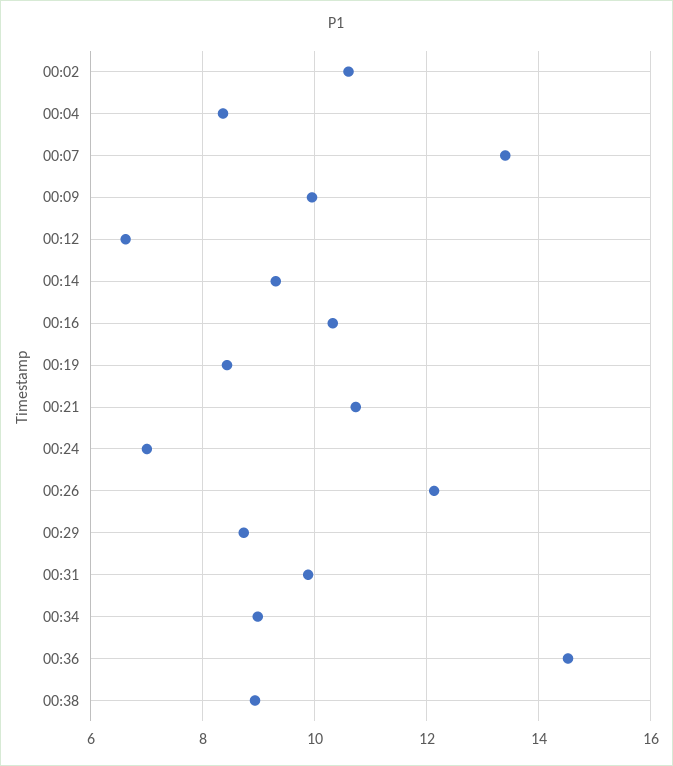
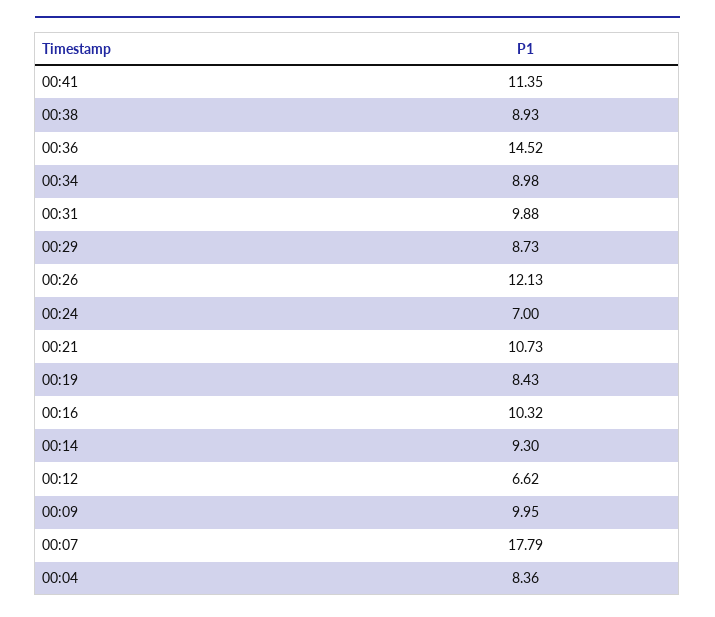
00:02: 10.6 -> none
00:07: 13.4 -> 17.79
00:41: none -> 11.35

